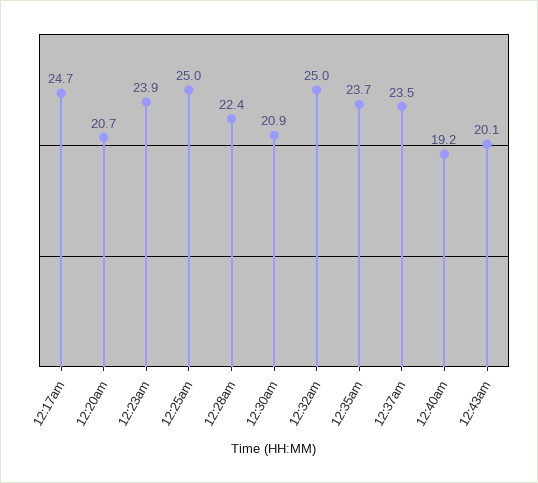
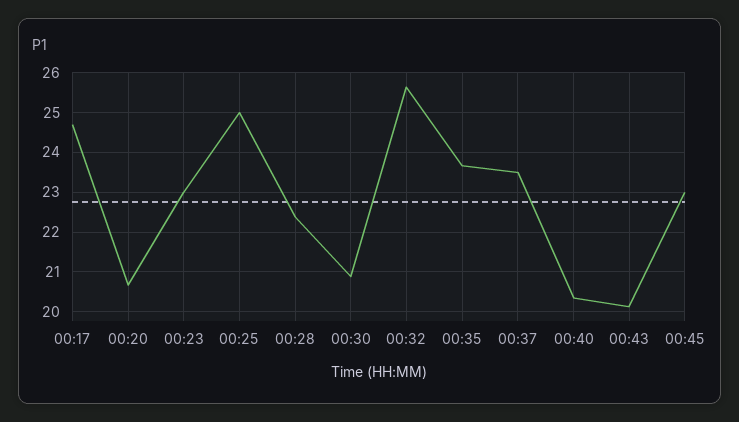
12:23am: 23.9 -> 23
12:32am: 25 -> 25.6
12:40am: 19.2 -> 20.4
00:45: none -> 23

